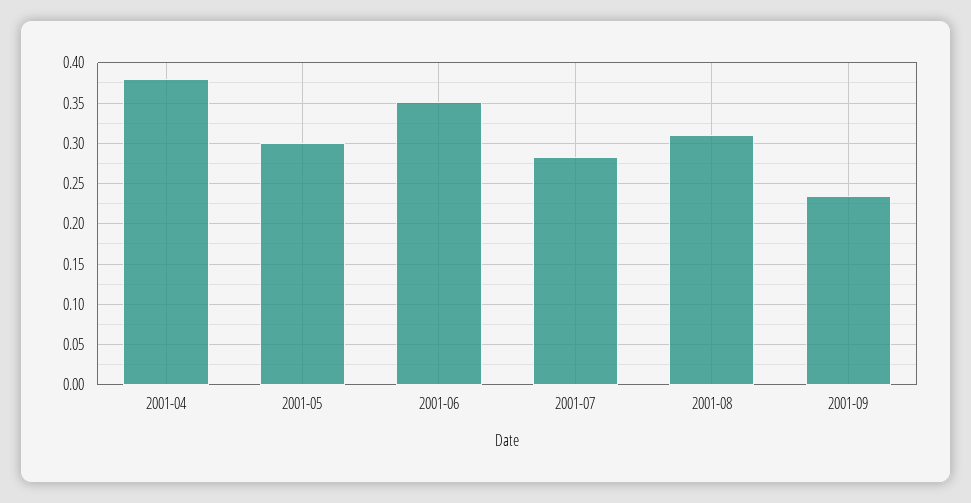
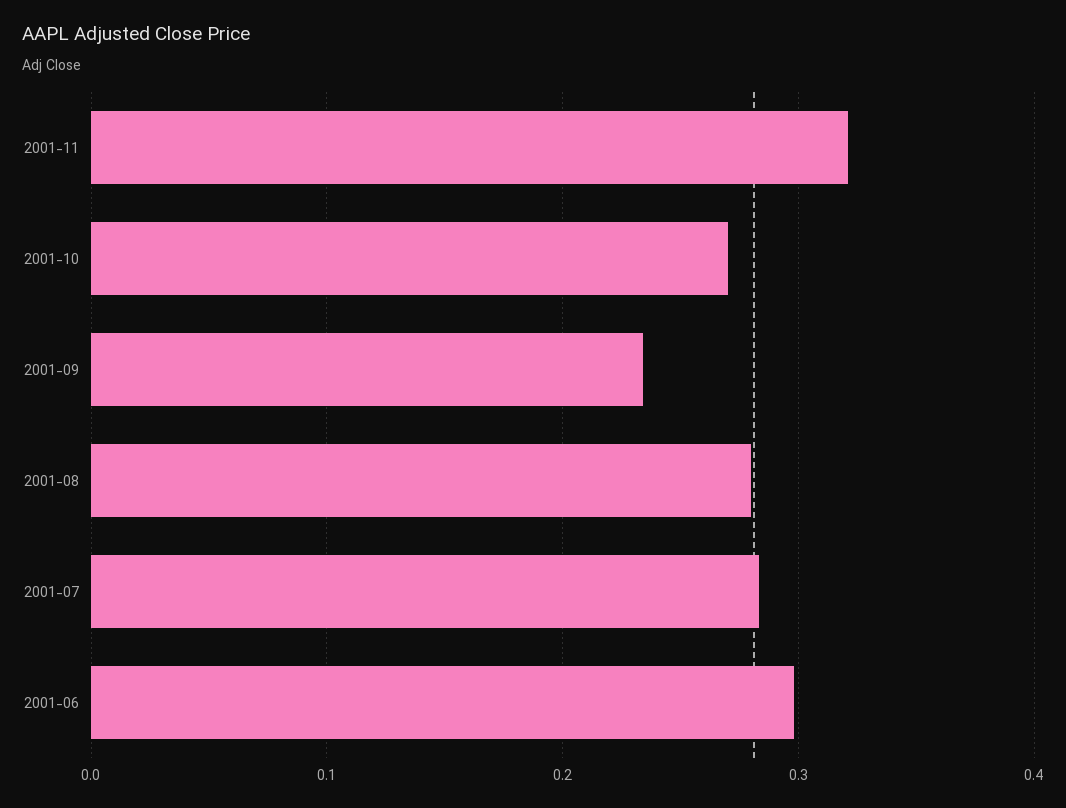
2001-04: 0.38 -> none
2001-05: 0.3 -> none
2001-06: 0.35 -> 0.3
2001-08: 0.31 -> 0.28
2001-11: none -> 0.32
2001-10: none -> 0.27

